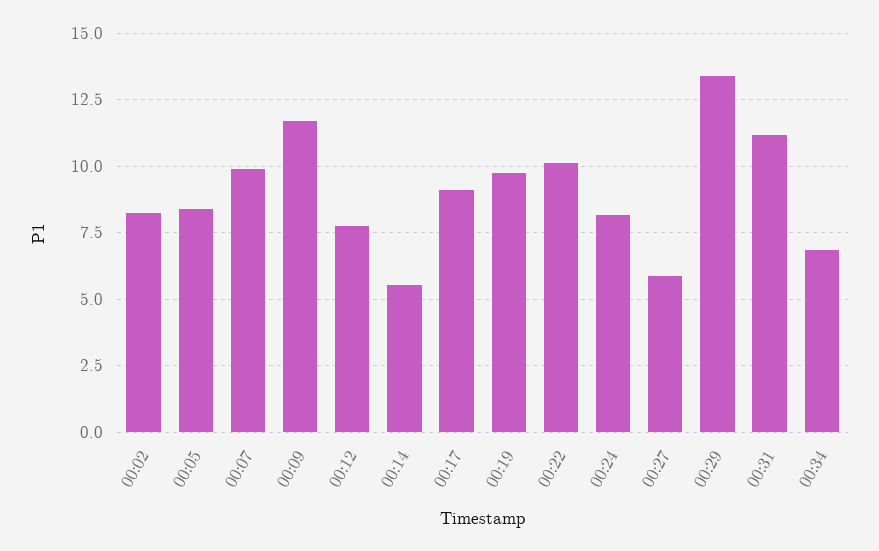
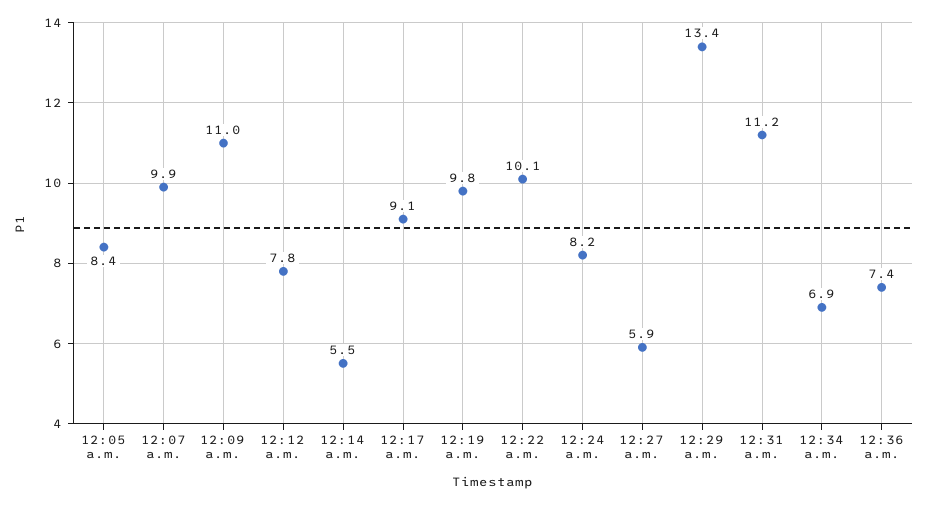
00:02: 8.25 -> none
00:09: 11.75 -> 11
12:36 a.m.: none -> 7.4

